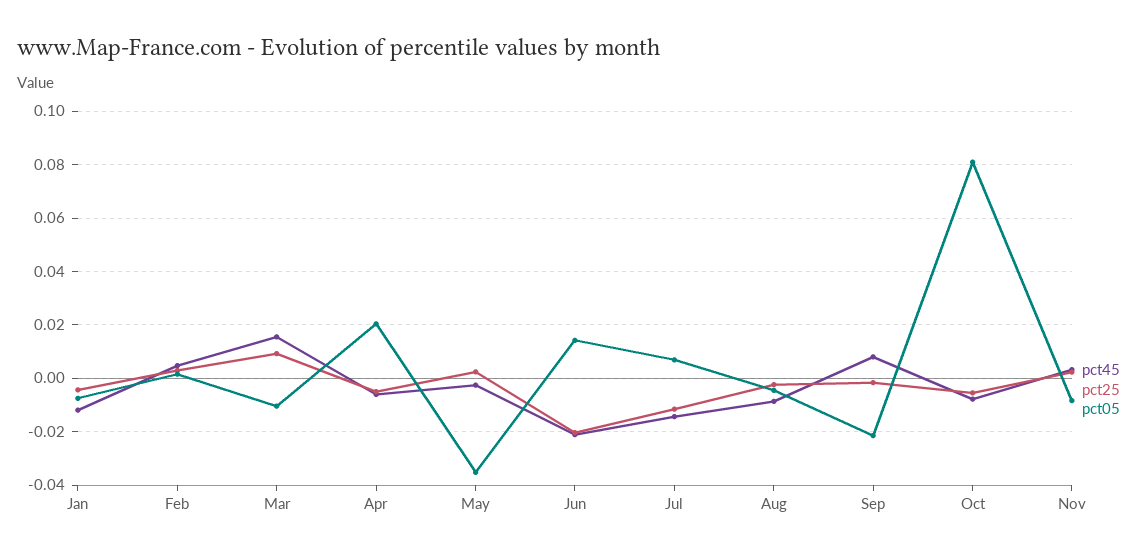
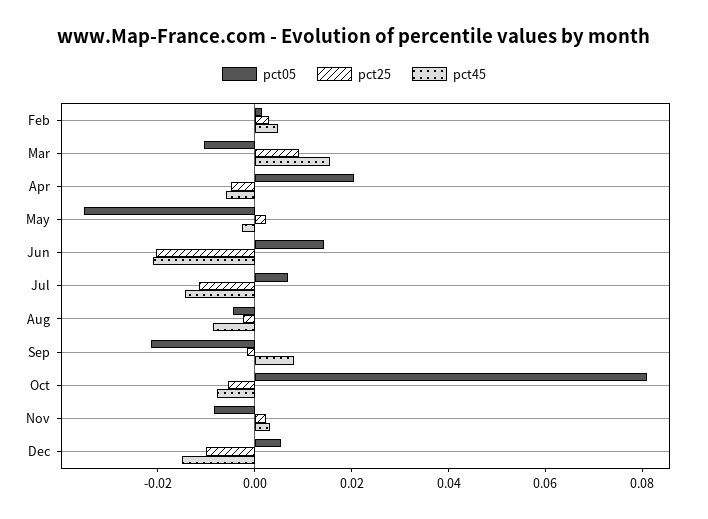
pct45, Jan: -0.0125 -> none
pct25, Jan: -0.005 -> none
pct05, Jan: -0.0075 -> none
pct05, Dec: none -> 0.005
pct25, Dec: none -> -0.01
pct45, Dec: none -> -0.015

